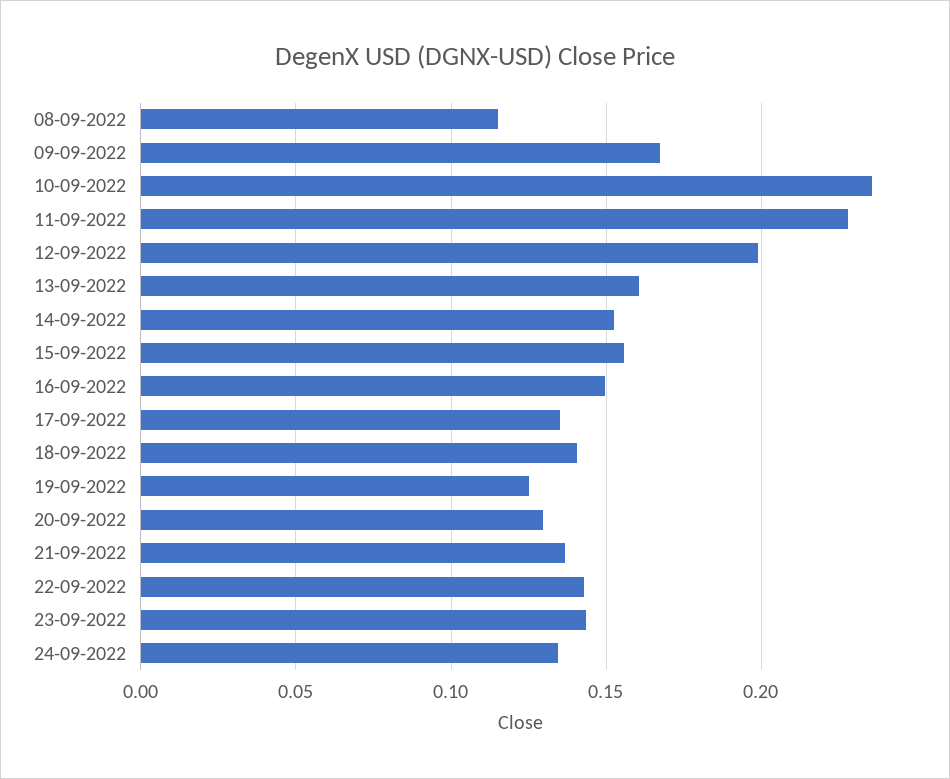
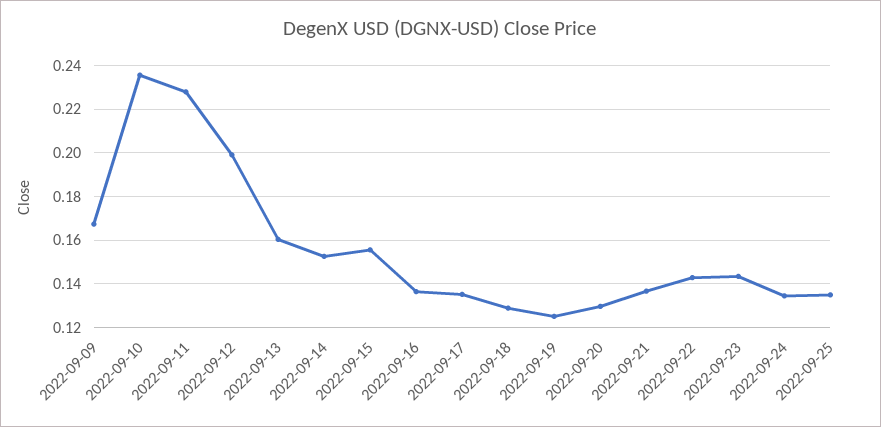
08-09-2022: 0.115 -> none
16-09-2022: 0.15 -> 0.135
18-09-2022: 0.14 -> 0.13
2022-09-25: none -> 0.135

